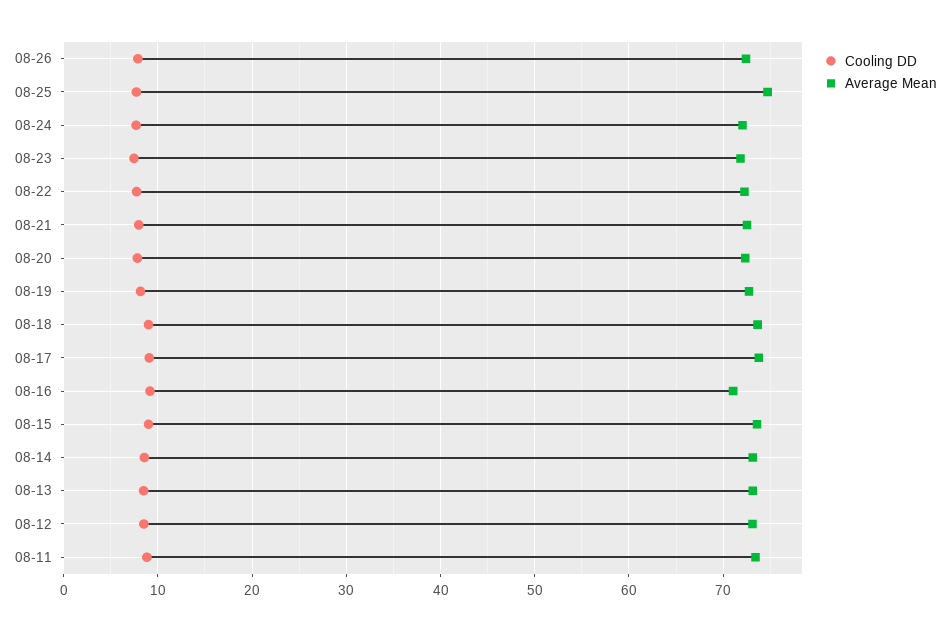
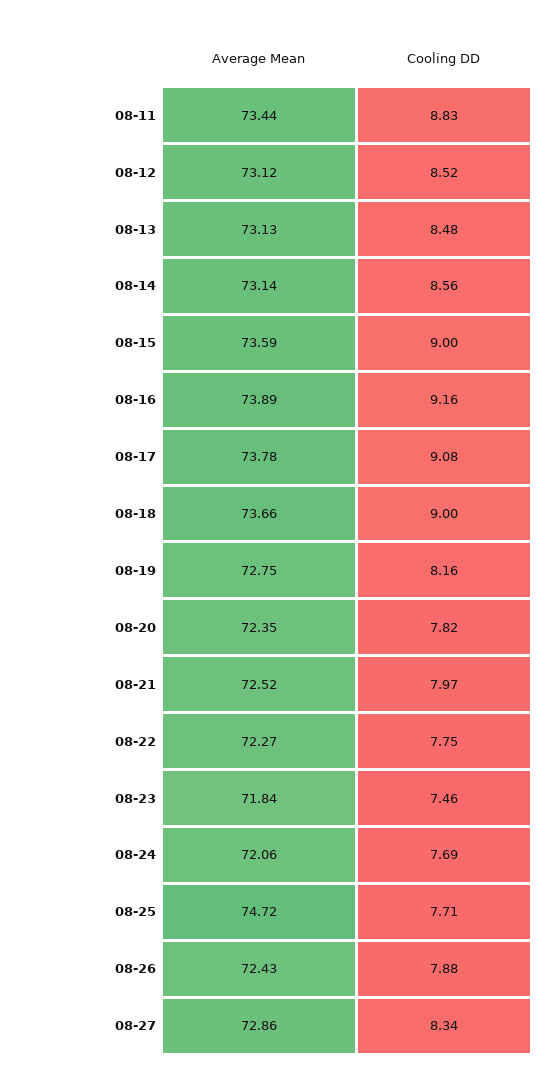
Average Mean, 08-16: 71 -> 73.89
Average Mean, 08-27: none -> 72.86
Cooling DD, 08-27: none -> 8.34

